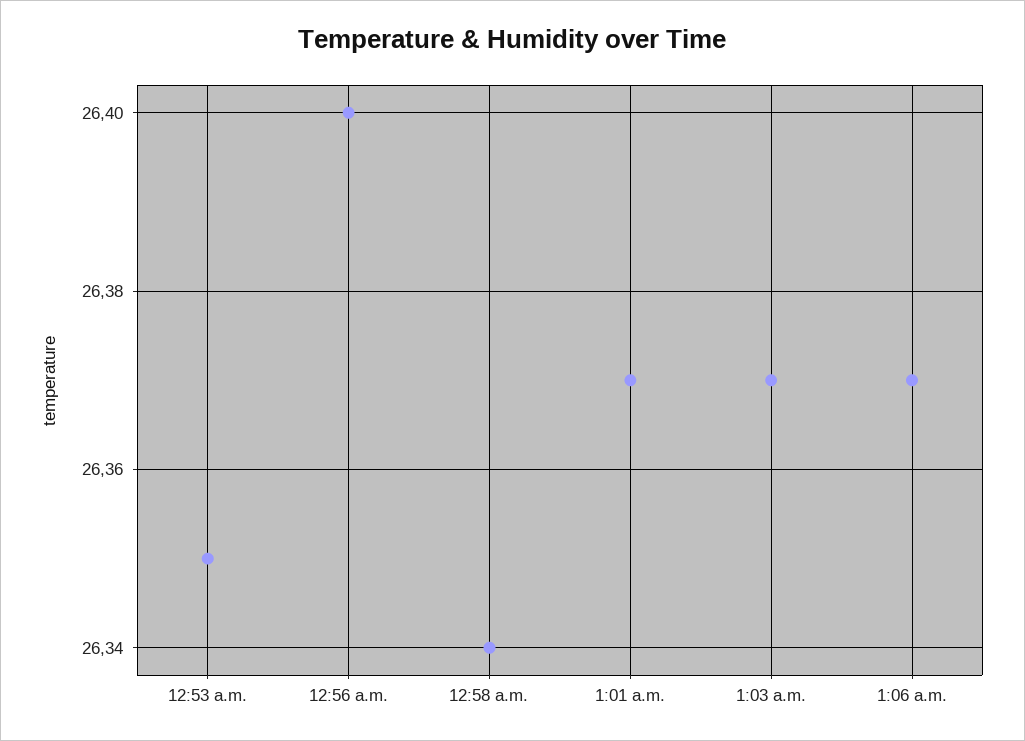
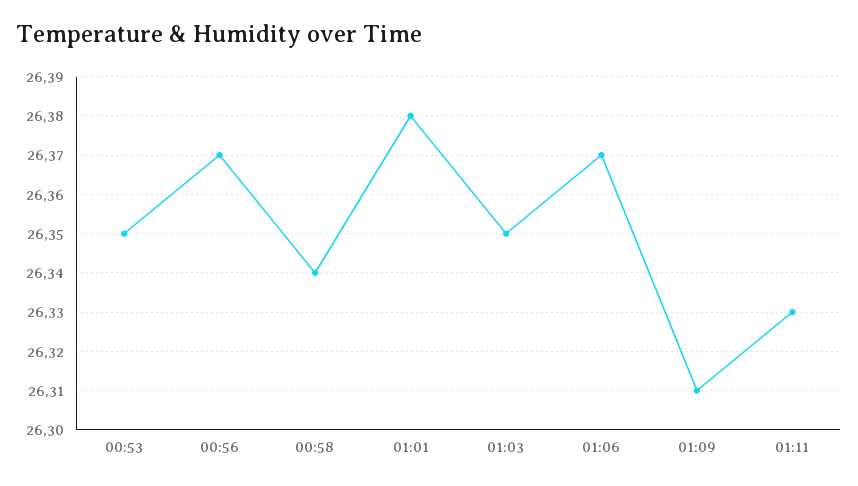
12:56 a.m.: 26.4 -> 26.37
1:01 a.m.: 26.37 -> 26.38
1:03 a.m.: 26.37 -> 26.35
01:09: none -> 26.31
01:11: none -> 26.33

